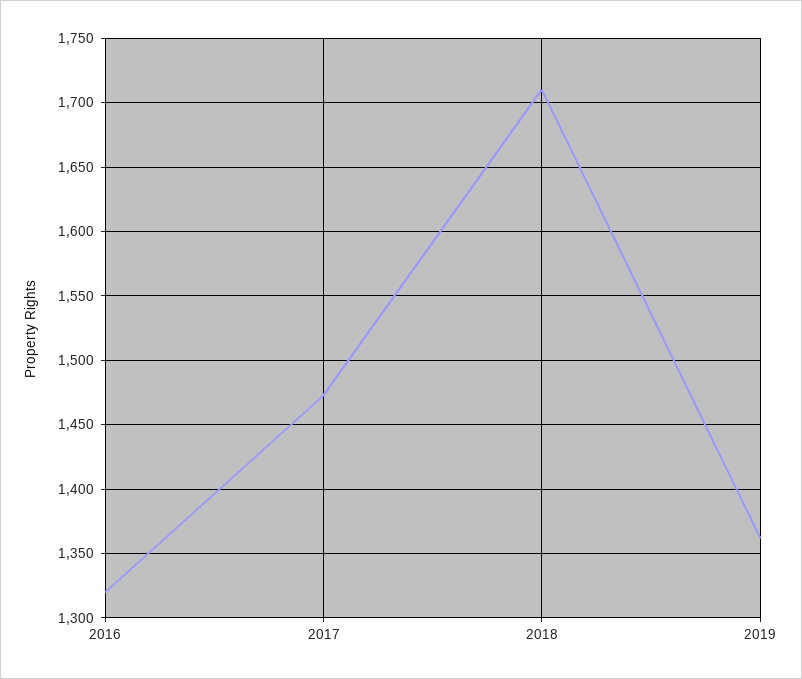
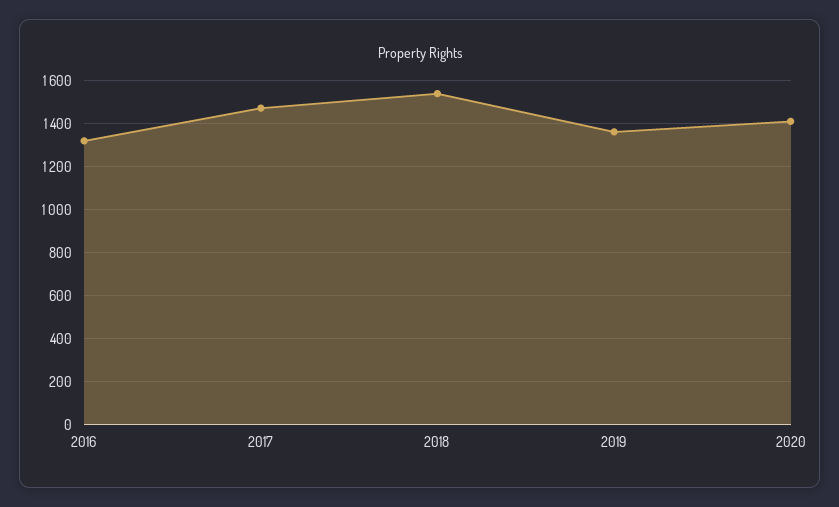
2018: 1710 -> 1550
2020: none -> 1400

